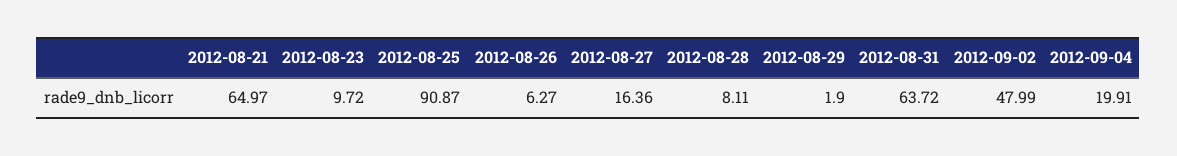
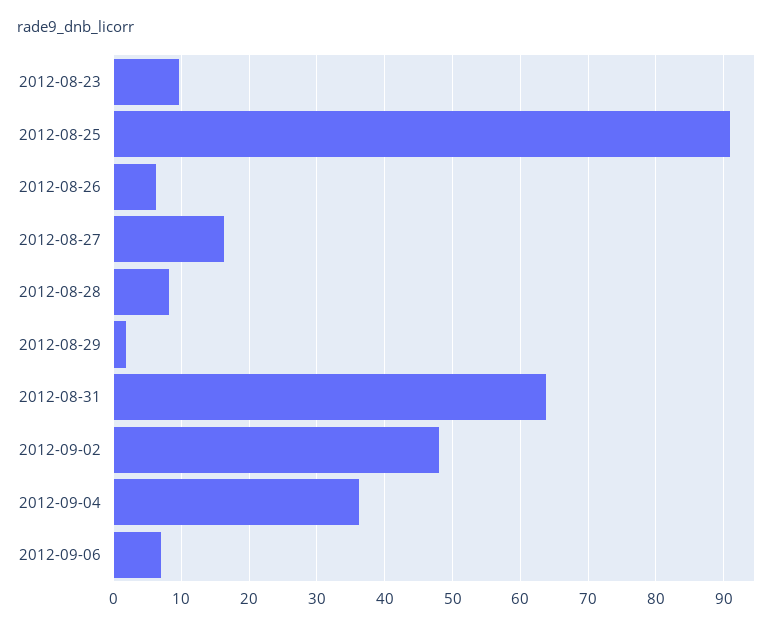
2012-08-21: 64.97 -> none
2012-09-04: 19.91 -> 36
2012-09-06: none -> 7

